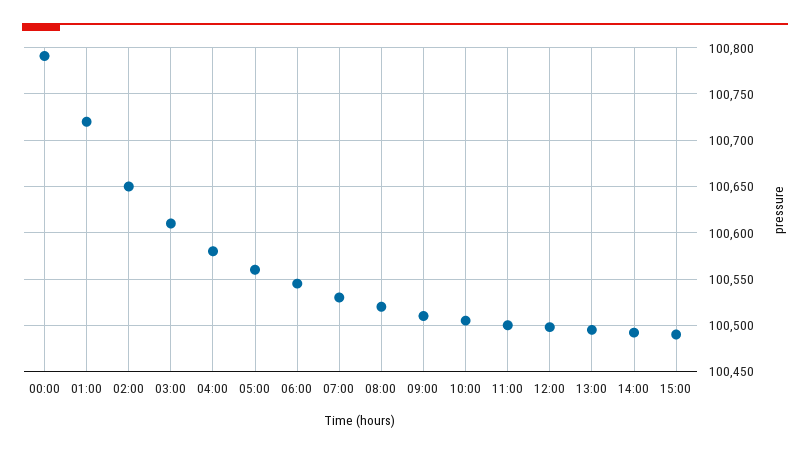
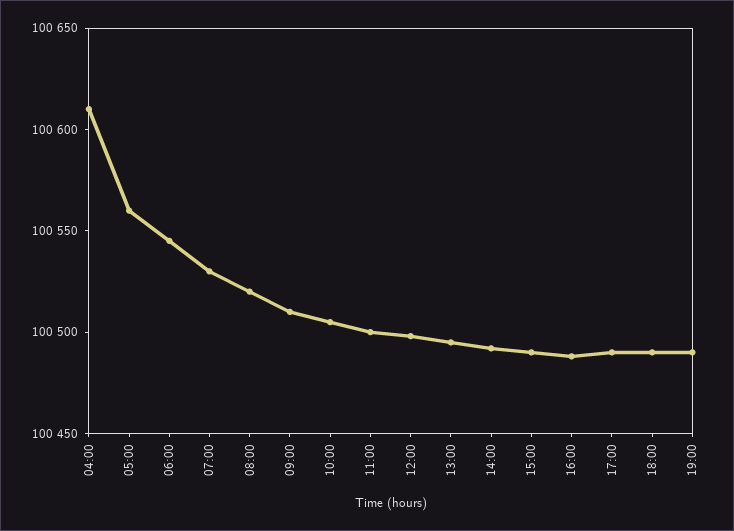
00:00: 100790 -> none
01:00: 100720 -> none
02:00: 100650 -> none
03:00: 100610 -> none
04:00: 100580 -> 100610
16:00: none -> 100490
17:00: none -> 100490
18:00: none -> 100490
19:00: none -> 100490

